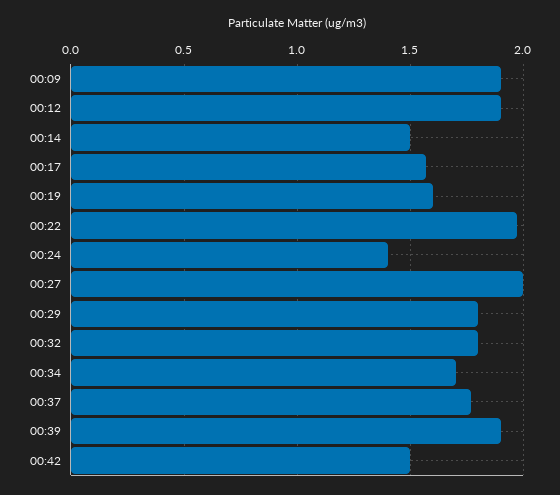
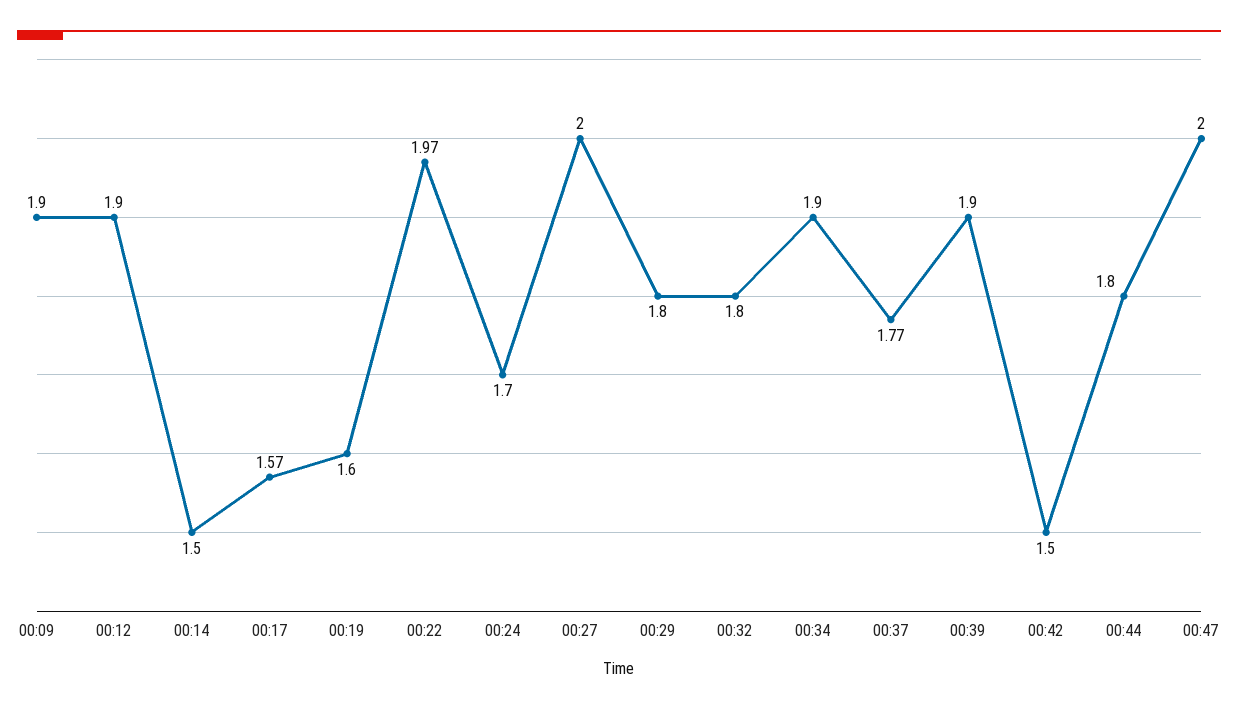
00:24: 1.4 -> 1.7
00:34: 1.7 -> 1.9
00:44: none -> 1.8
00:47: none -> 2

